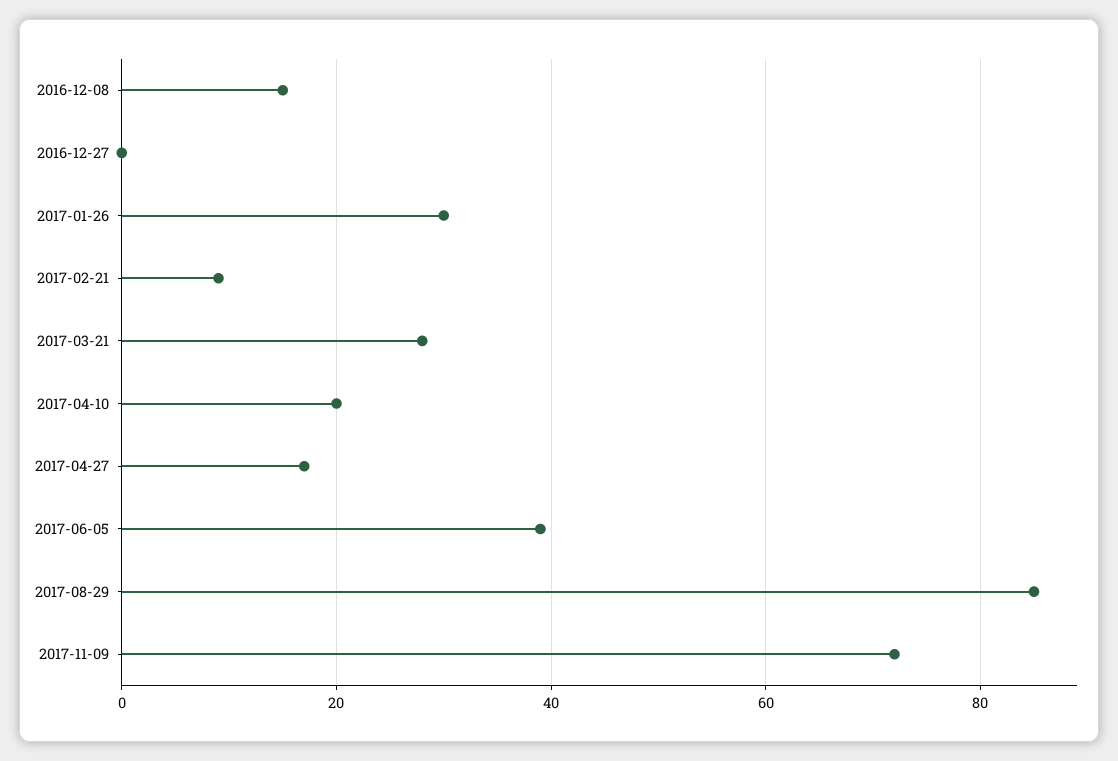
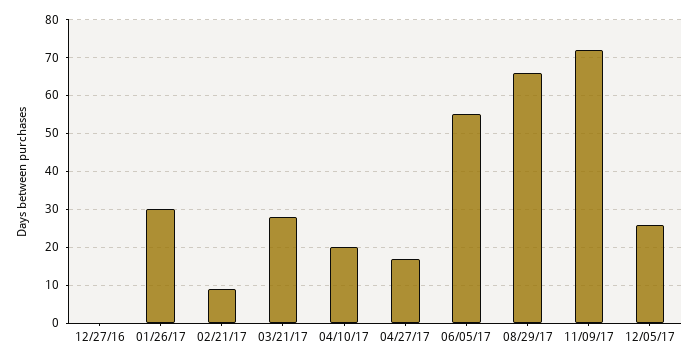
2016-12-08: 15 -> none
2017-06-05: 40 -> 55
2017-08-29: 85 -> 65
12/05/17: none -> 25

